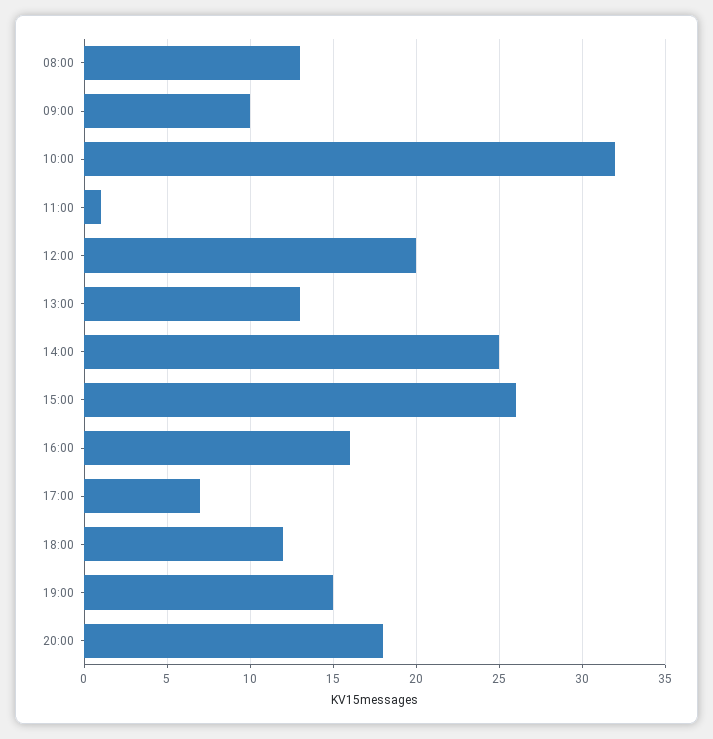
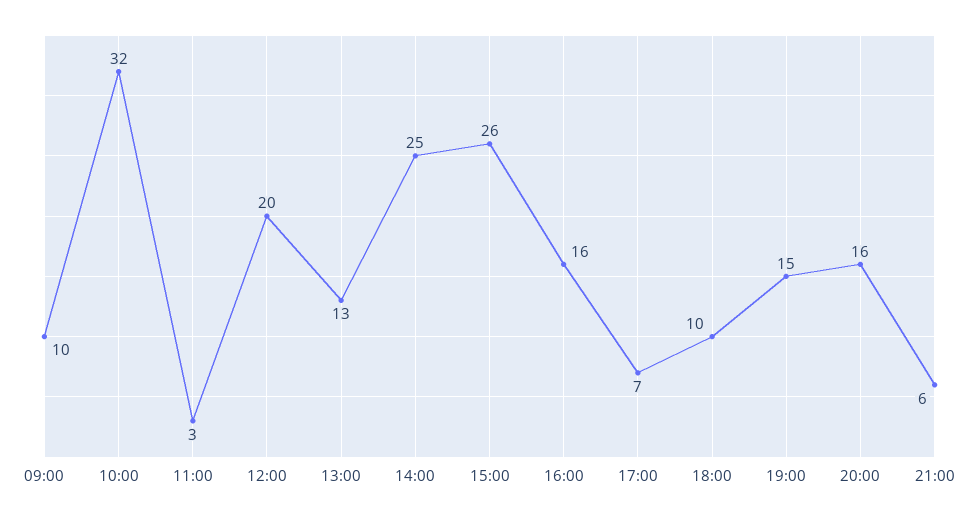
08:00: 13 -> none
11:00: 1 -> 3
18:00: 12 -> 10
20:00: 18 -> 16
21:00: none -> 6

